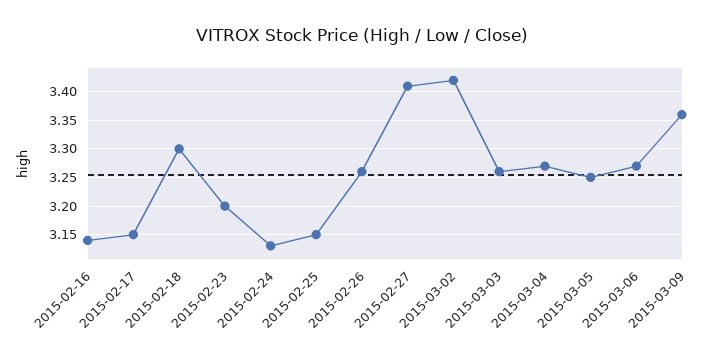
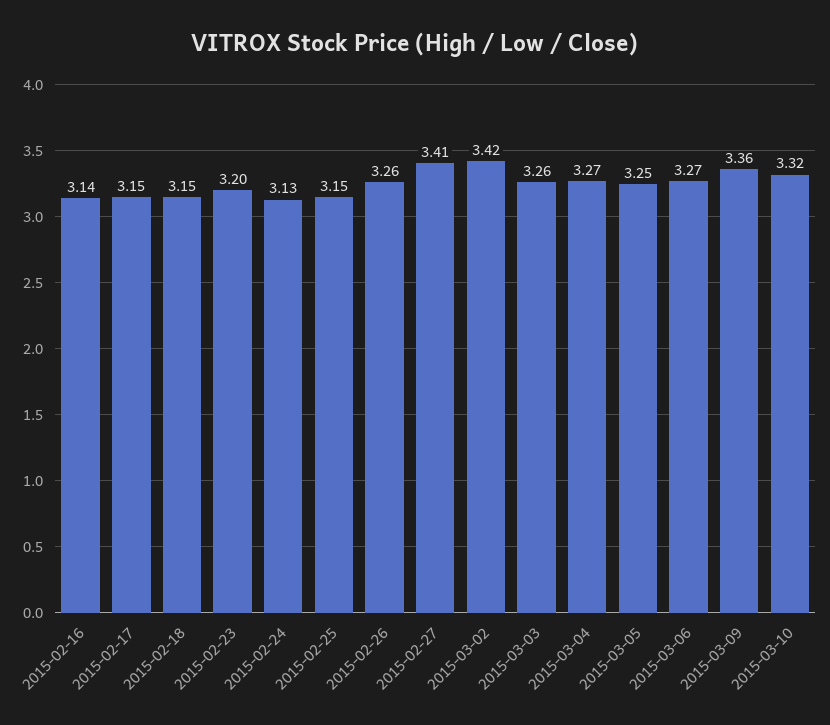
2015-02-18: 3.3 -> 3.15
2015-03-10: none -> 3.32

